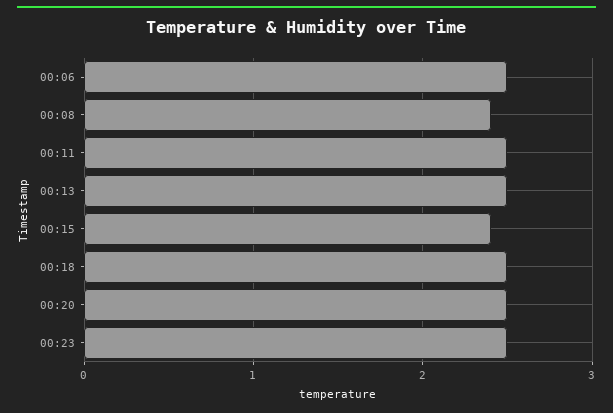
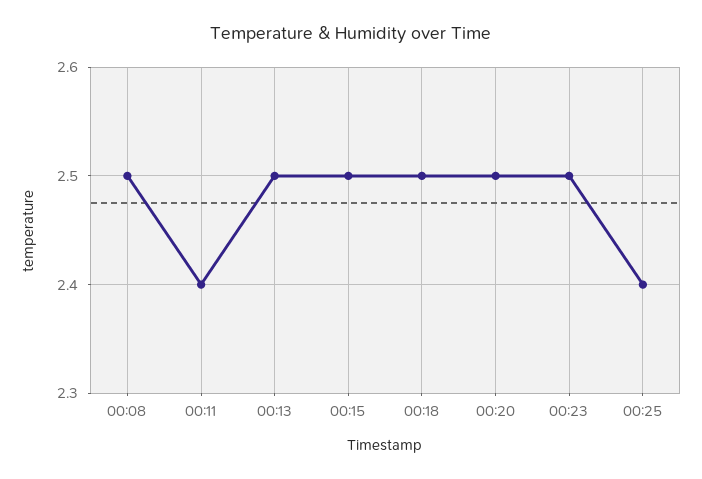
00:06: 2.5 -> none
00:08: 2.4 -> 2.5
00:11: 2.5 -> 2.4
00:15: 2.4 -> 2.5
00:25: none -> 2.4

